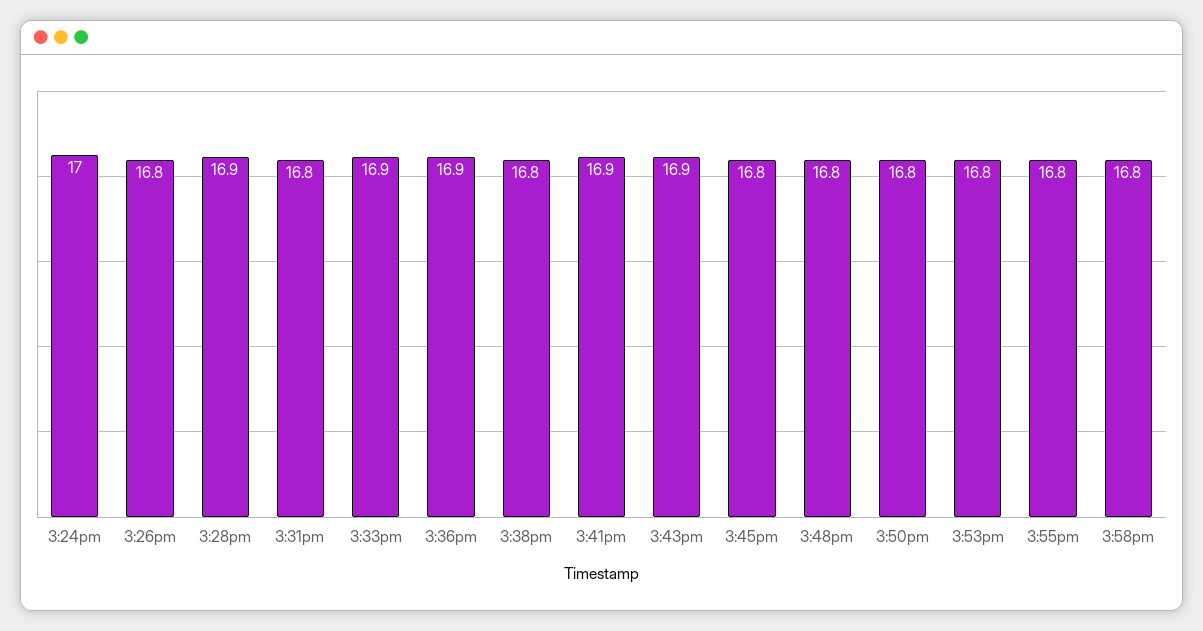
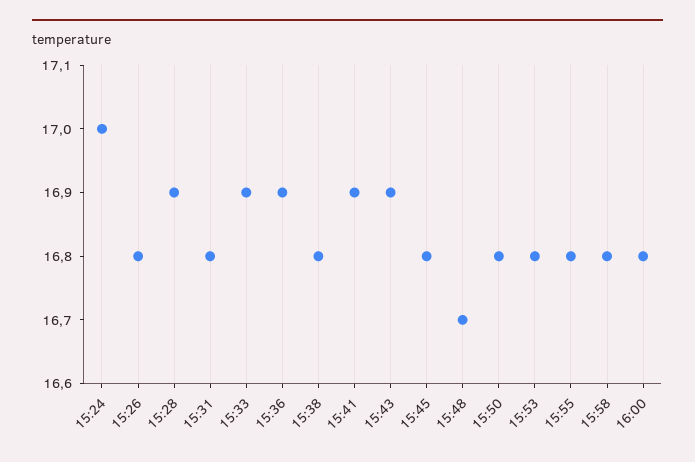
3:48pm: 16.8 -> 16.7
16:00: none -> 16.8

